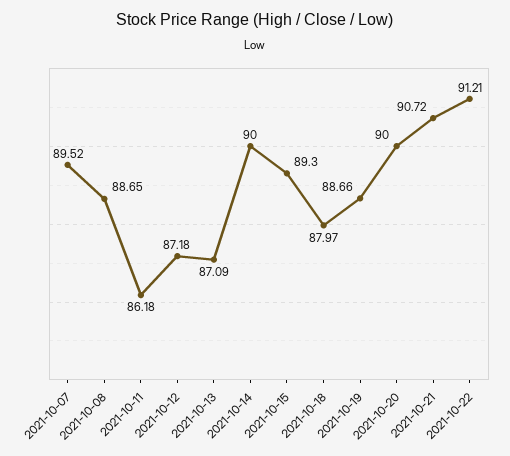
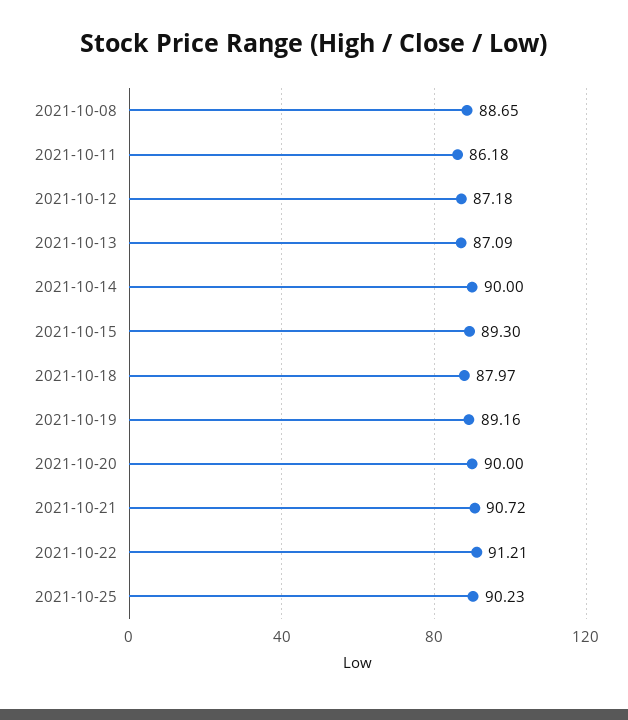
2021-10-07: 89.52 -> none
2021-10-19: 88.66 -> 89.16
2021-10-25: none -> 90.23

